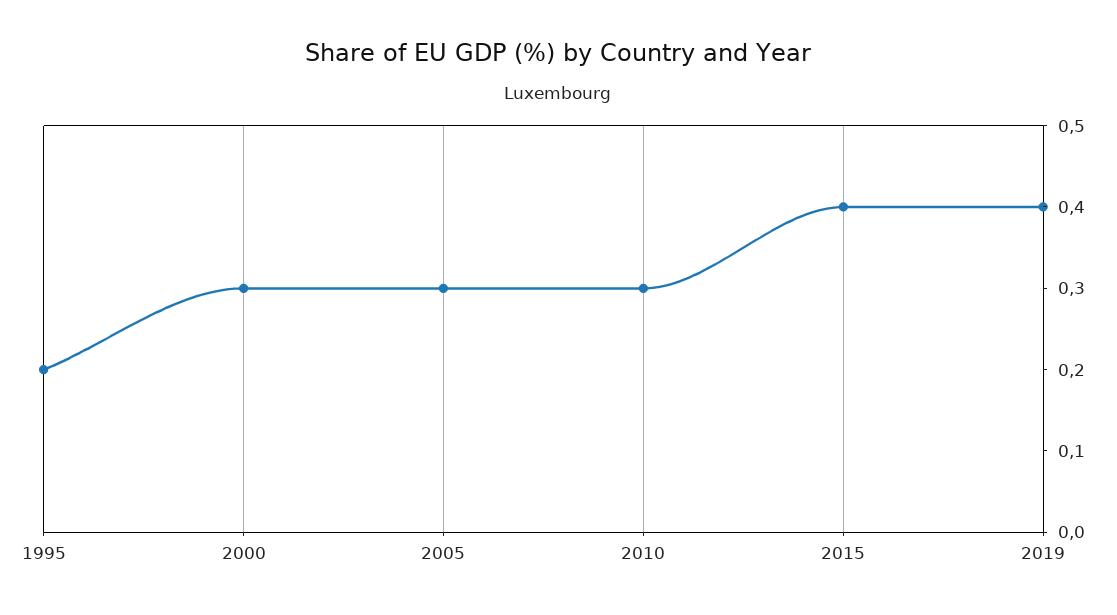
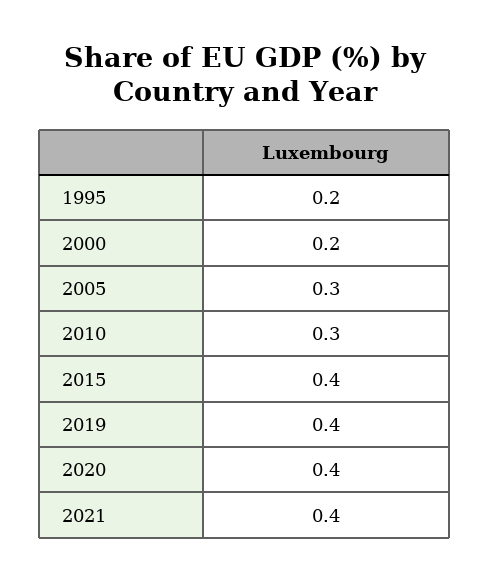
2000: 0.3 -> 0.2
2020: none -> 0.4
2021: none -> 0.4

